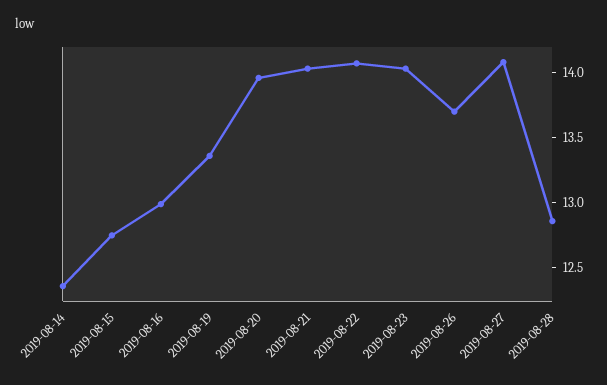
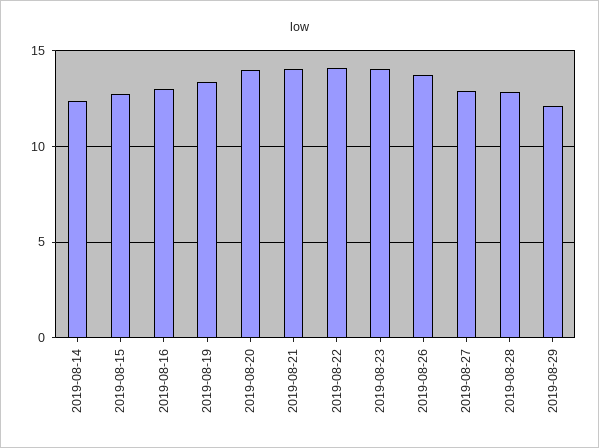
2019-08-27: 14.1 -> 13
2019-08-29: none -> 12

